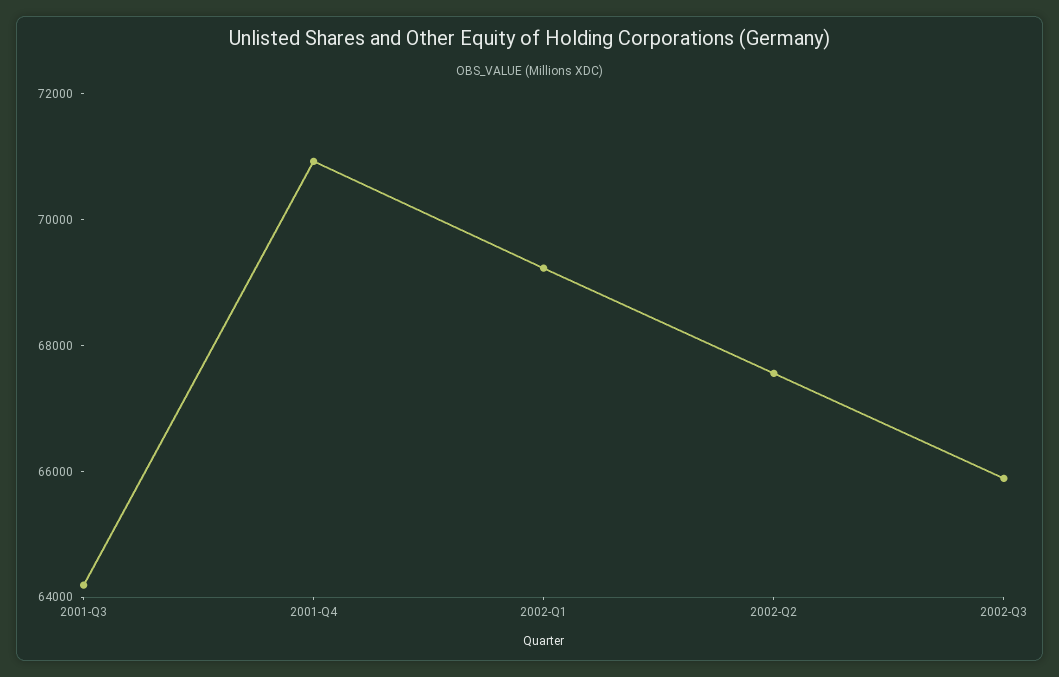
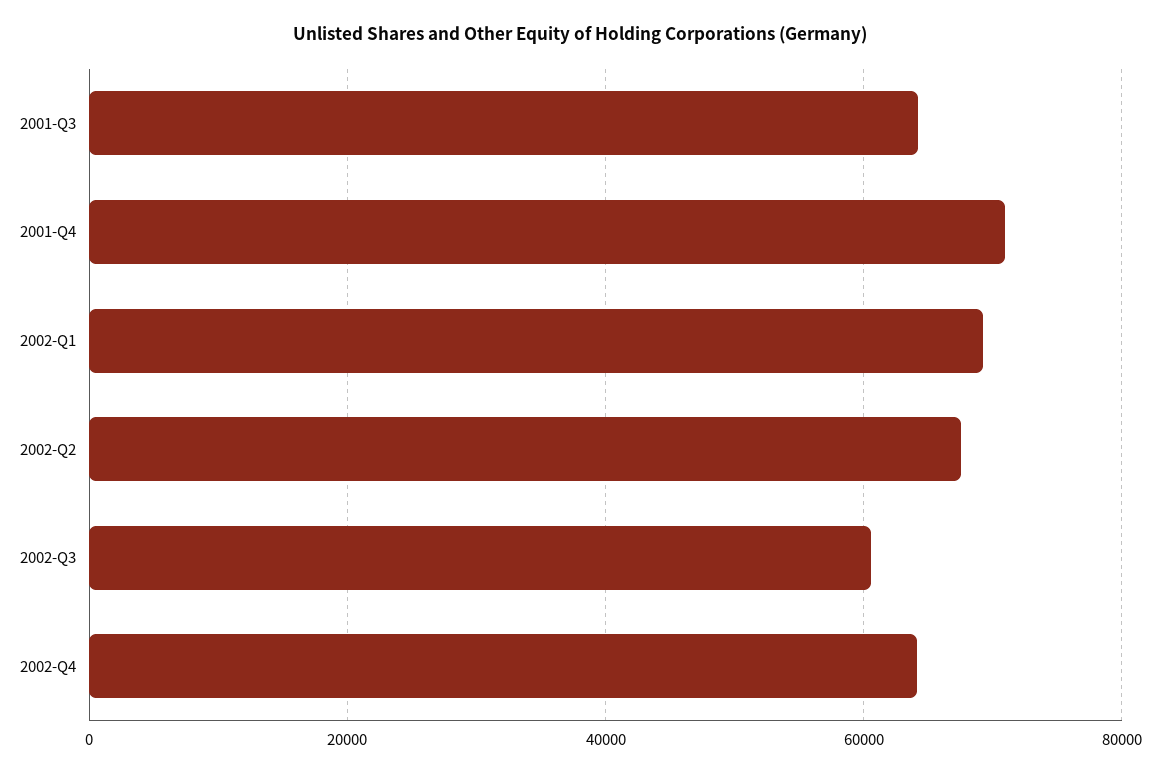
2002-Q3: 66000 -> 60000
2002-Q4: none -> 64000

